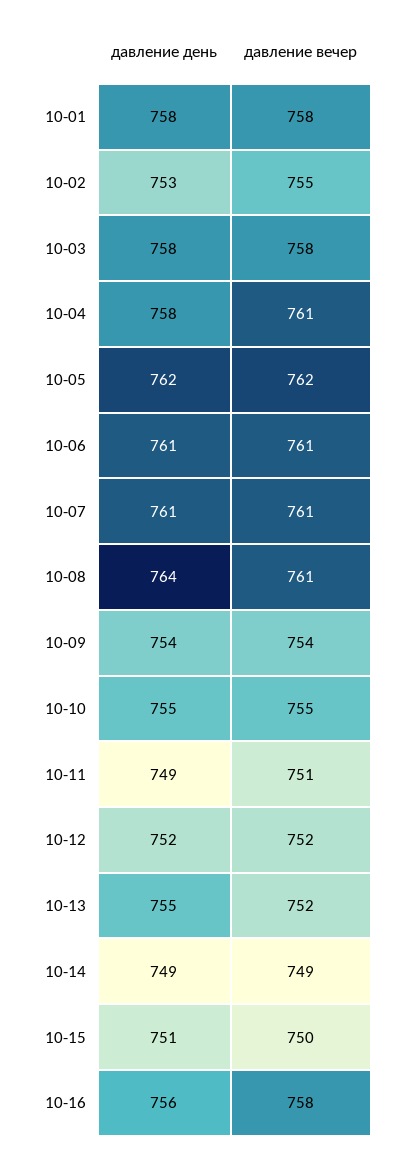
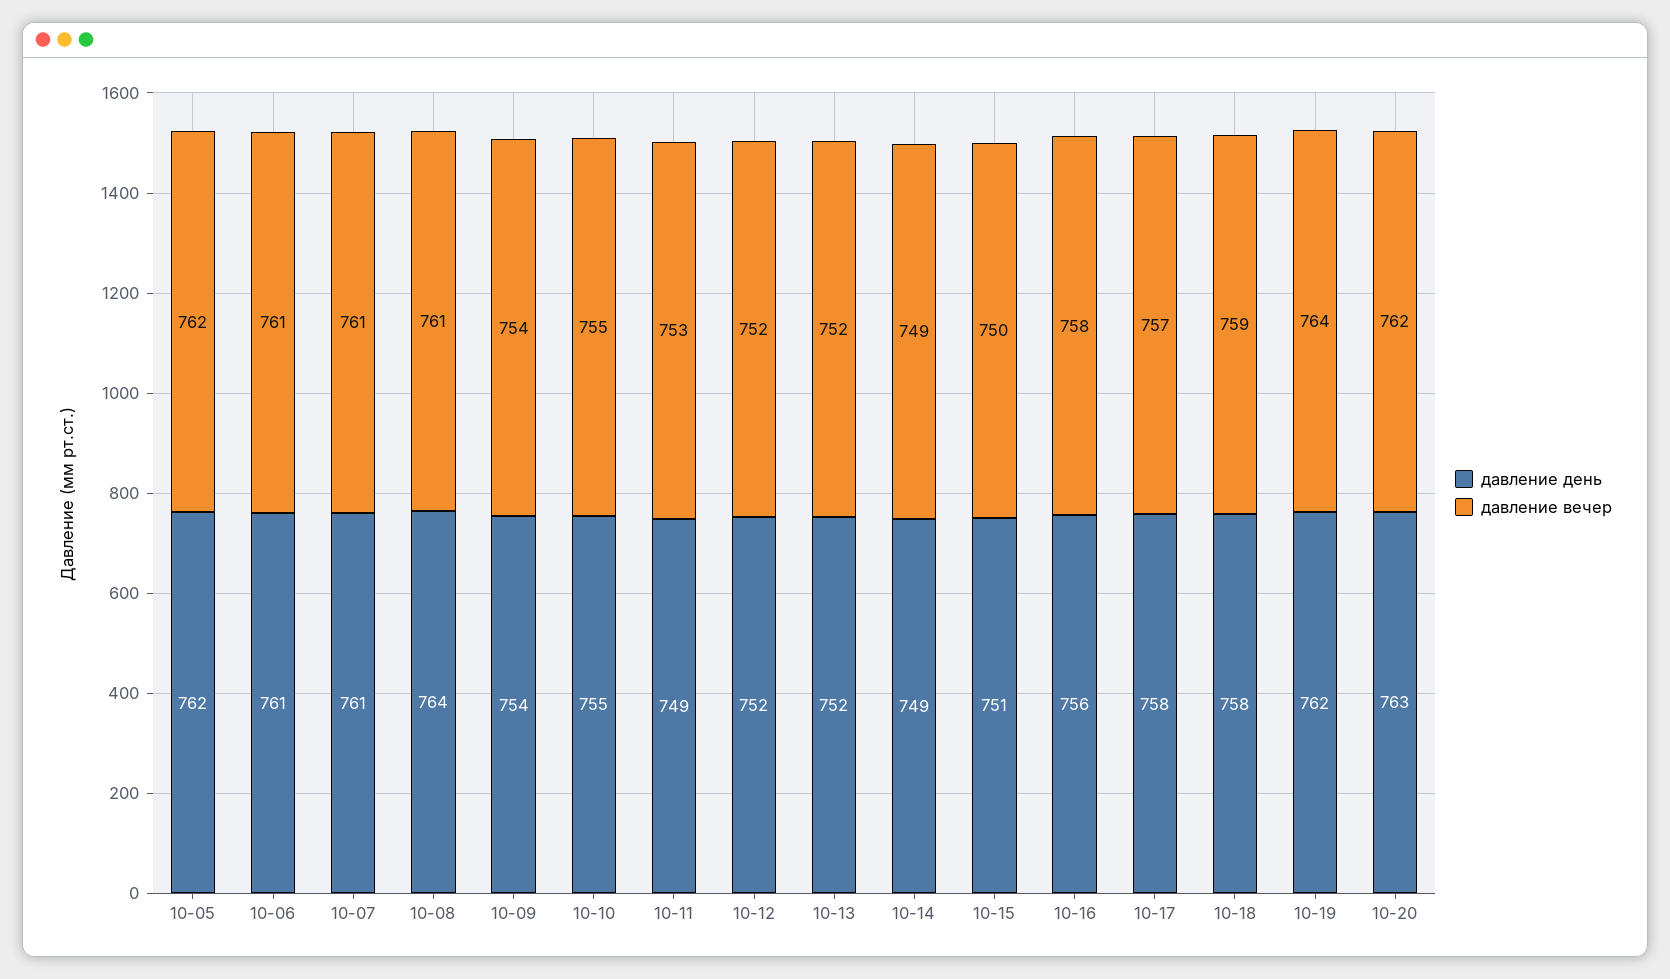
давление день, 10-01: 758 -> none
давление вечер, 10-01: 758 -> none
давление день, 10-02: 753 -> none
давление вечер, 10-02: 755 -> none
давление день, 10-03: 758 -> none
давление вечер, 10-03: 758 -> none
давление день, 10-04: 758 -> none
давление вечер, 10-04: 761 -> none
давление вечер, 10-11: 751 -> 753
давление день, 10-13: 755 -> 752
давление день, 10-17: none -> 758
давление вечер, 10-17: none -> 757
давление день, 10-18: none -> 758
давление вечер, 10-18: none -> 759
давление день, 10-19: none -> 762
давление вечер, 10-19: none -> 764
давление день, 10-20: none -> 763
давление вечер, 10-20: none -> 762

